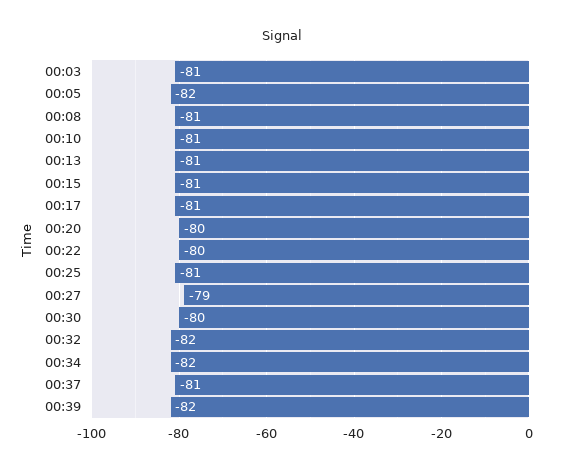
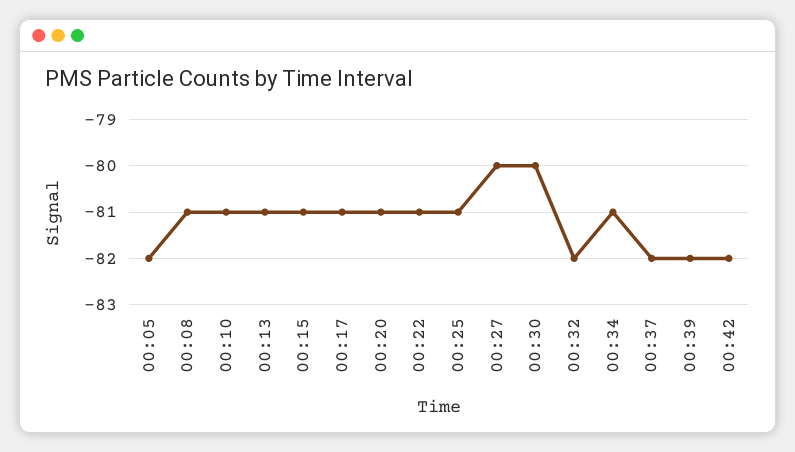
00:03: -81 -> none
00:20: -80 -> -81
00:22: -80 -> -81
00:27: -79 -> -80
00:34: -82 -> -81
00:37: -81 -> -82
00:42: none -> -82

